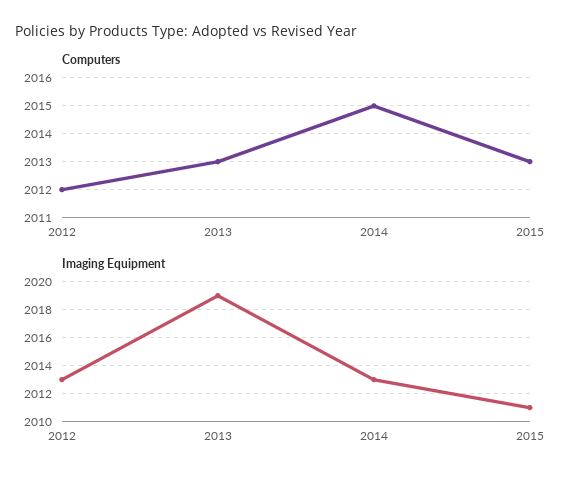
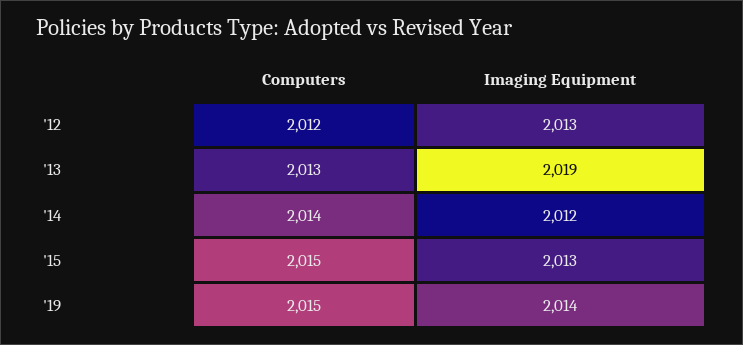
Computers, 2014: 2015 -> 2014
Computers, 2015: 2013 -> 2015
Imaging Equipment, 2014: 2013 -> 2012
Imaging Equipment, 2015: 2011 -> 2013
Computers, '19: none -> 2015
Imaging Equipment, '19: none -> 2014

